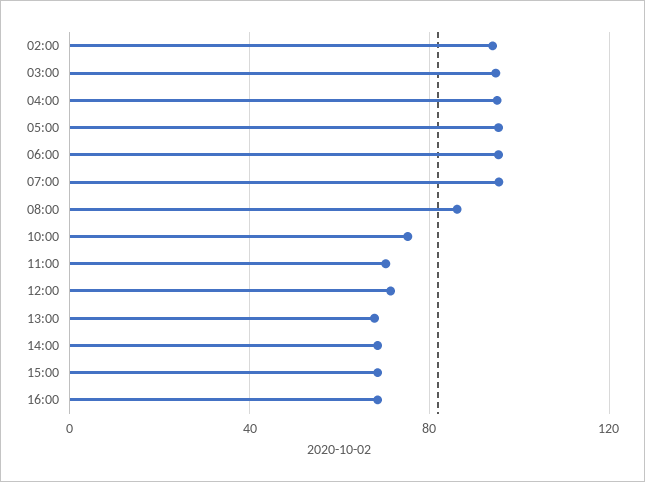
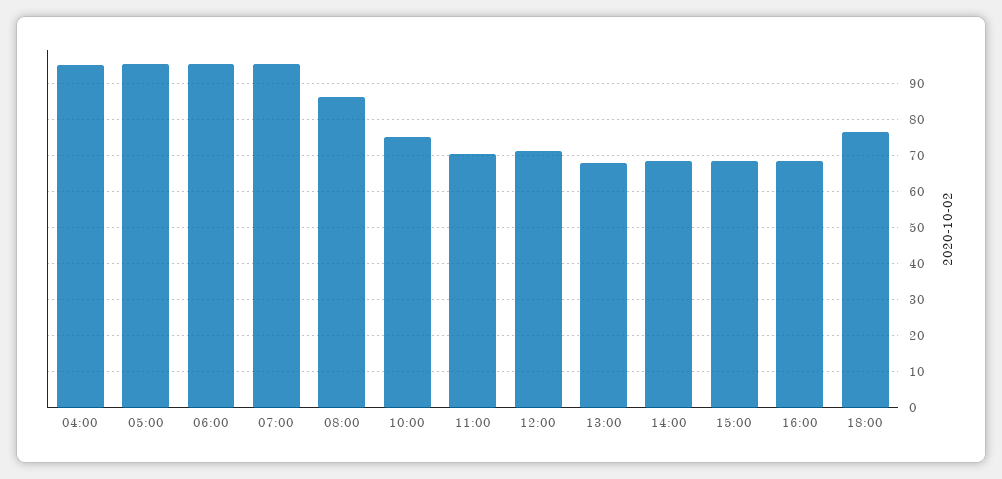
02:00: 95 -> none
03:00: 95 -> none
18:00: none -> 76

